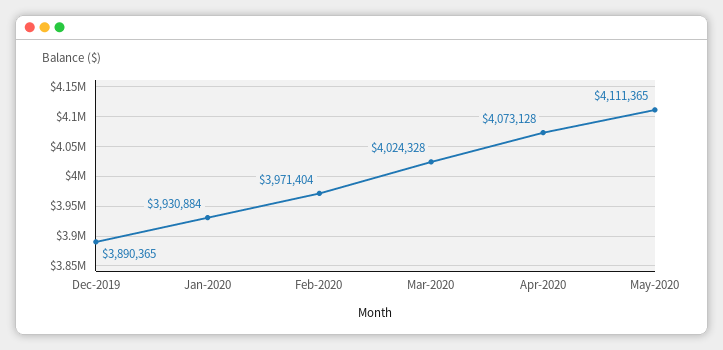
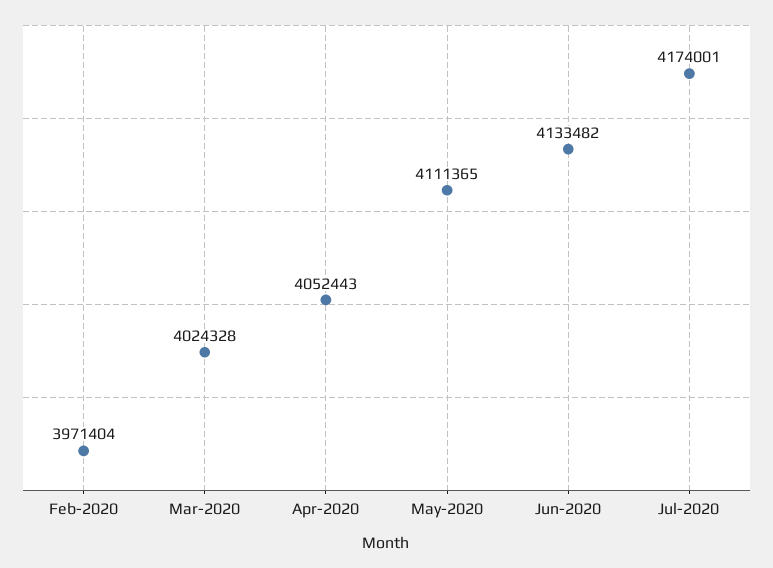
Dec-2019: 3890365 -> none
Jan-2020: 3930884 -> none
Apr-2020: 4073128 -> 4052443
Jun-2020: none -> 4133482
Jul-2020: none -> 4174001

